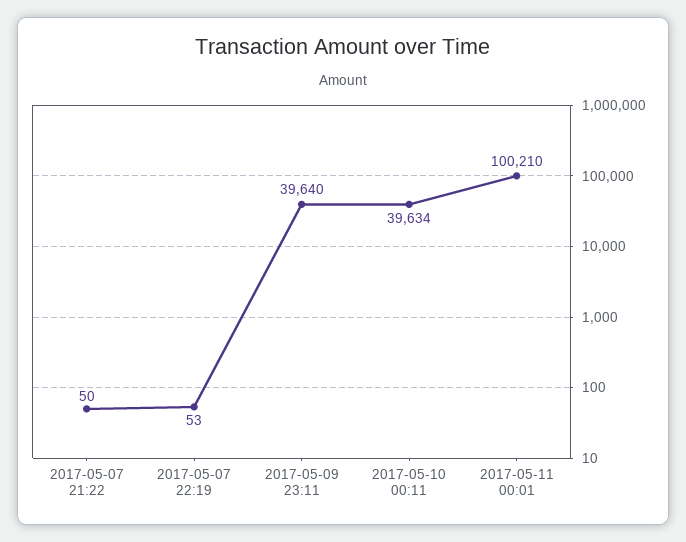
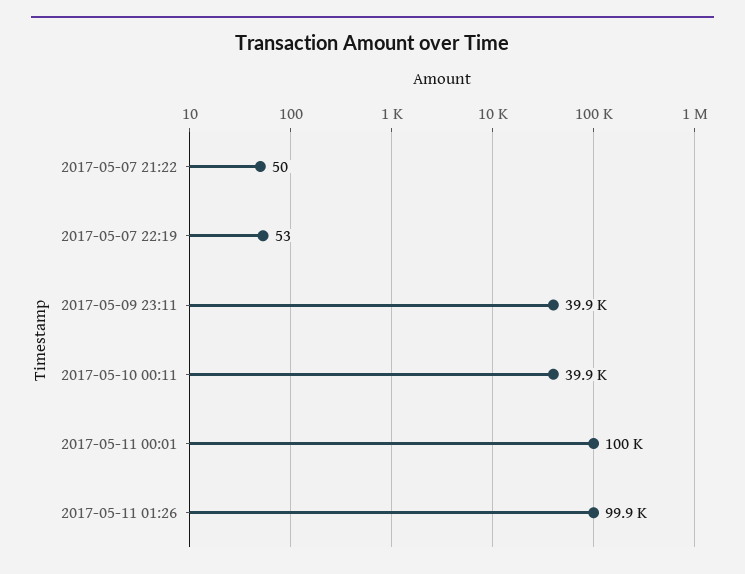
2017-05-09 23:11: 39640 -> 39900
2017-05-10 00:11: 39634 -> 39900
2017-05-11 01:26: none -> 99900

